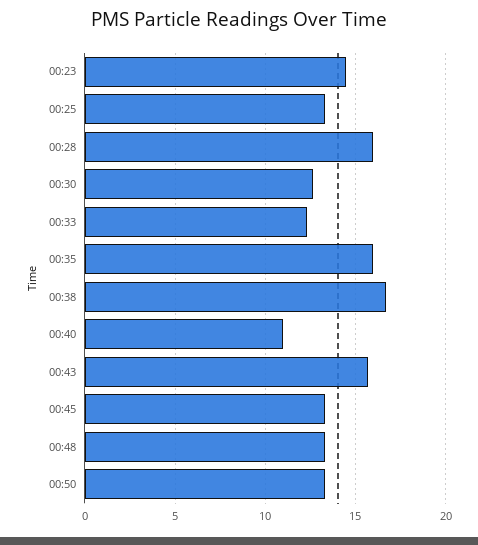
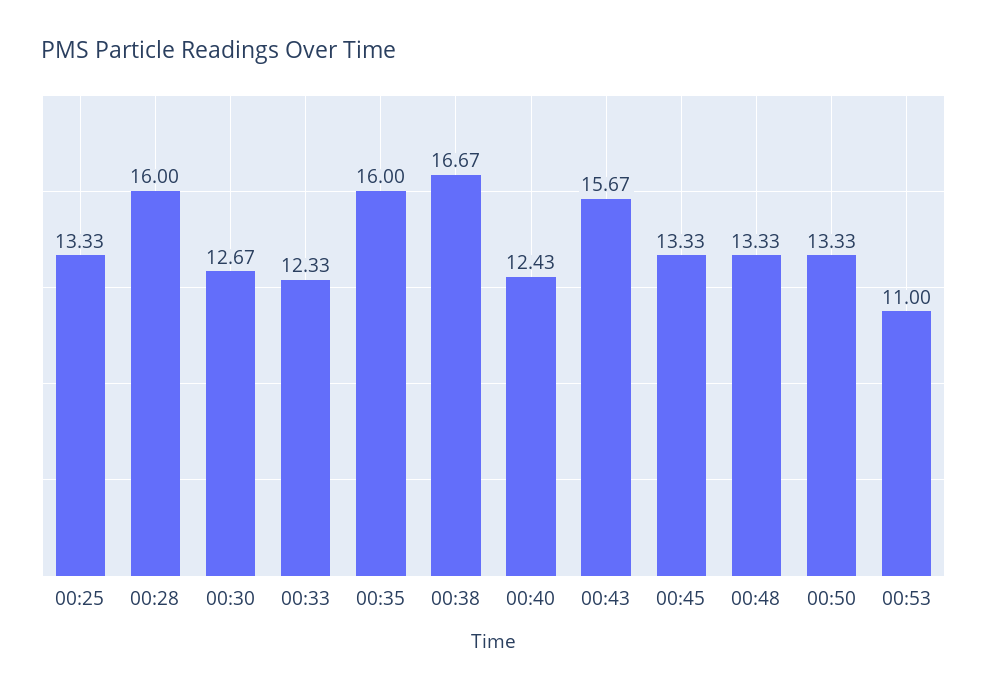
00:23: 14.5 -> none
00:40: 11 -> 12.43
00:53: none -> 11

